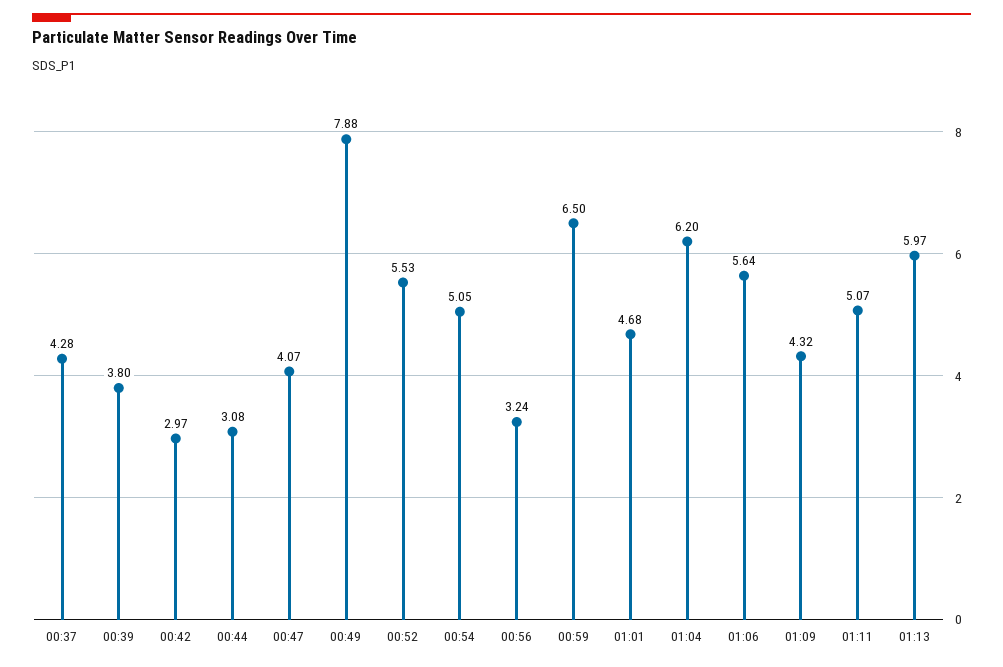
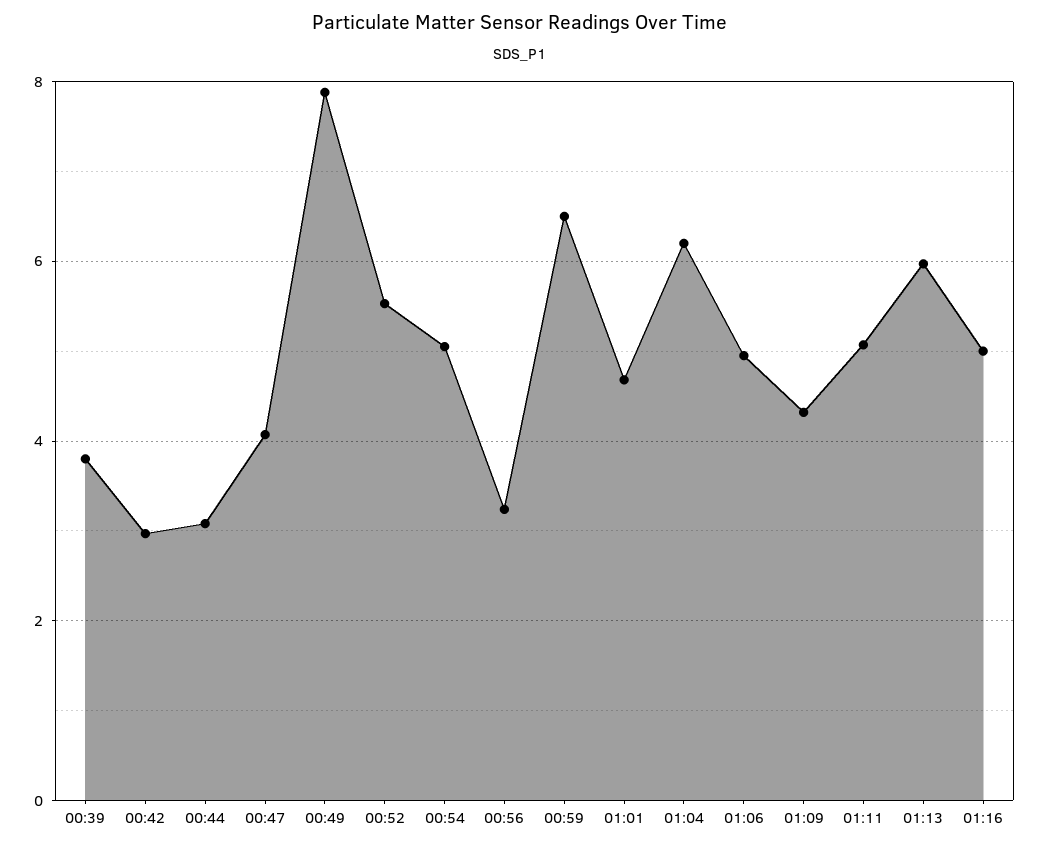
00:37: 4.28 -> none
01:06: 5.64 -> 5
01:16: none -> 5

